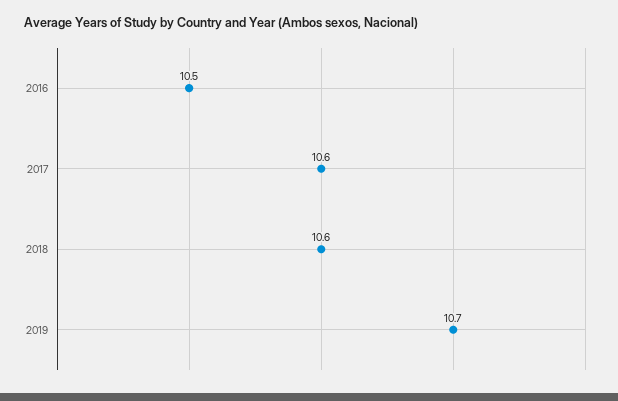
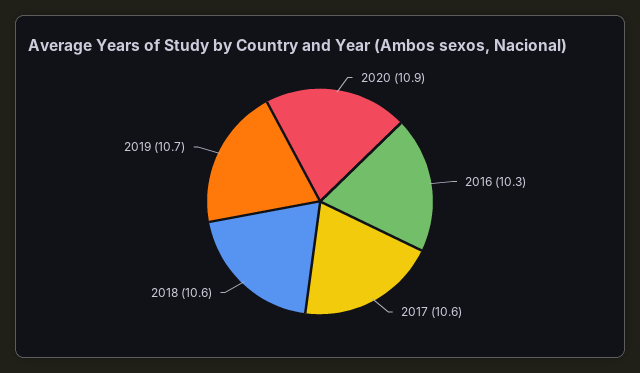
2016: 10.5 -> 10.3
2020: none -> 10.9

